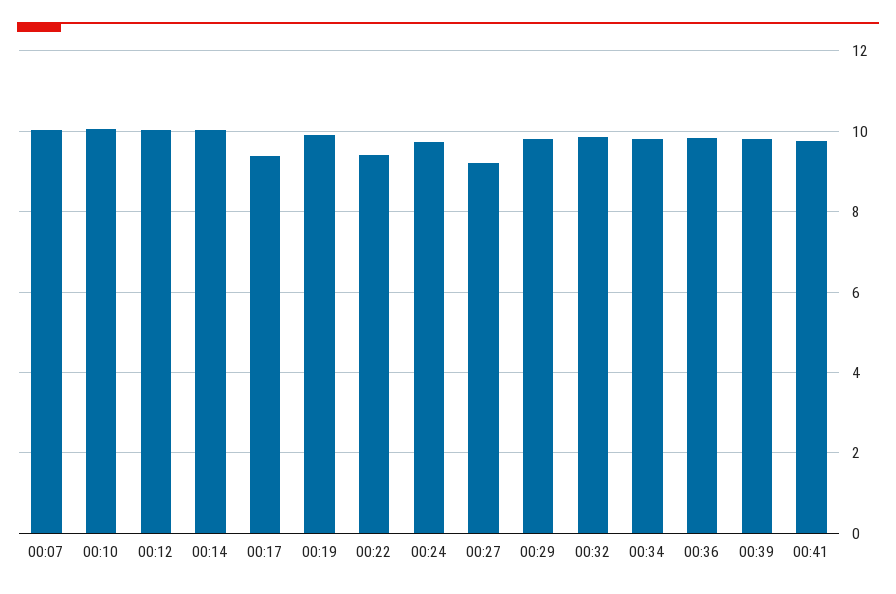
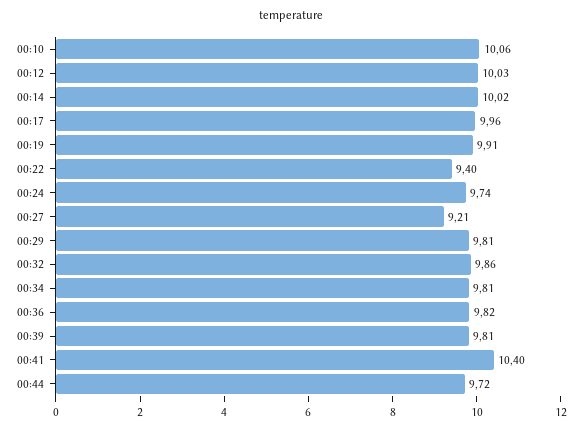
00:07: 10 -> none
00:17: 9.4 -> 9.96
00:41: 9.8 -> 10.4
00:44: none -> 9.72

